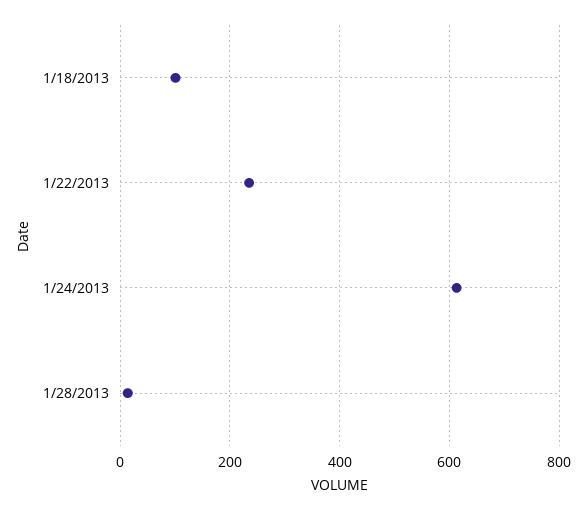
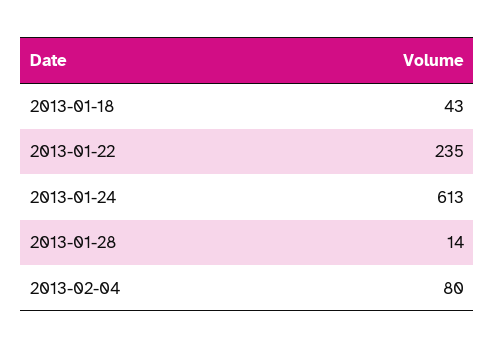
1/18/2013: 100 -> 43
2013-02-04: none -> 80

